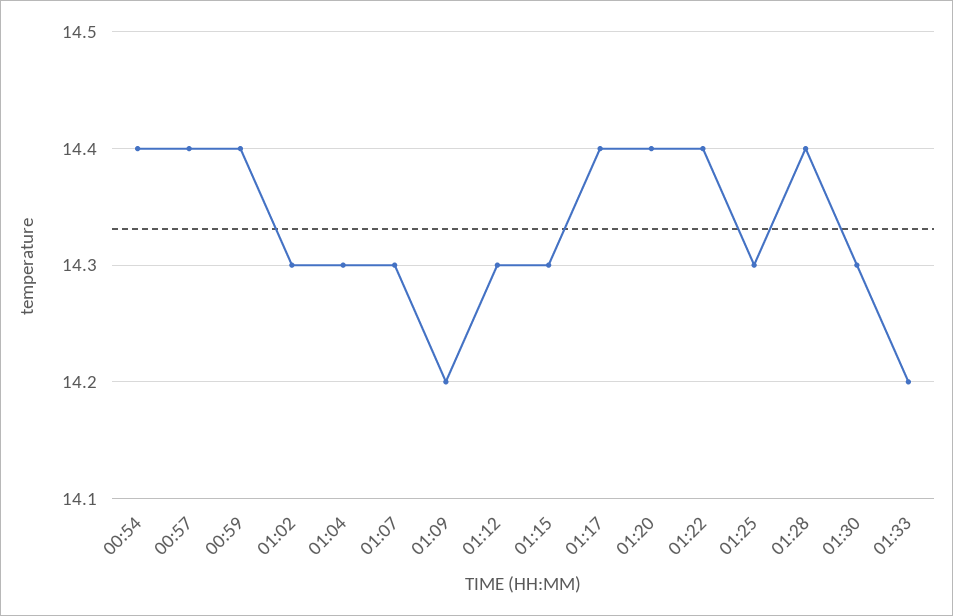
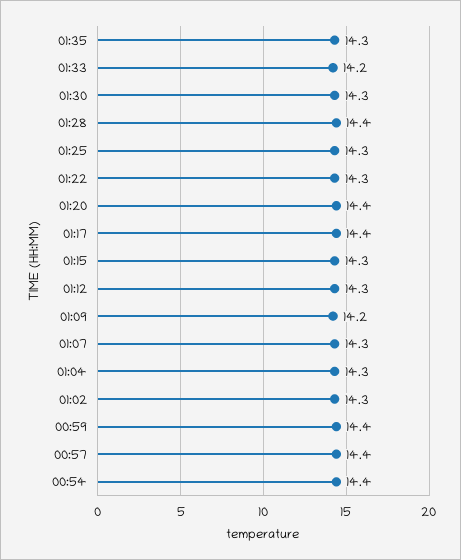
01:22: 14.4 -> 14.3
01:35: none -> 14.3

